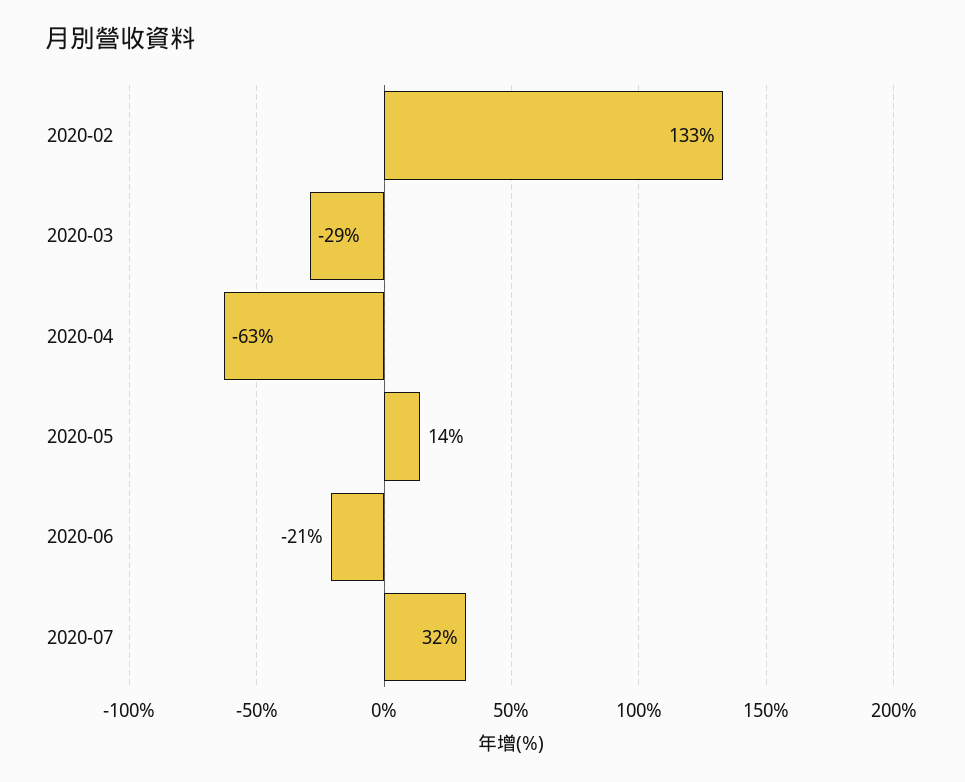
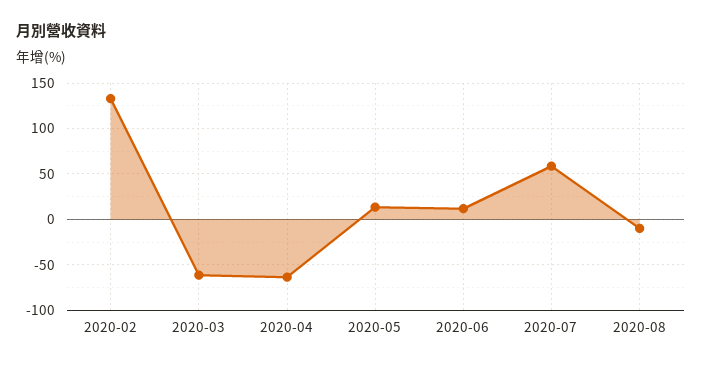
2020-03: -29 -> -60
2020-06: -21 -> 10
2020-07: 32 -> 60
2020-08: none -> -10

